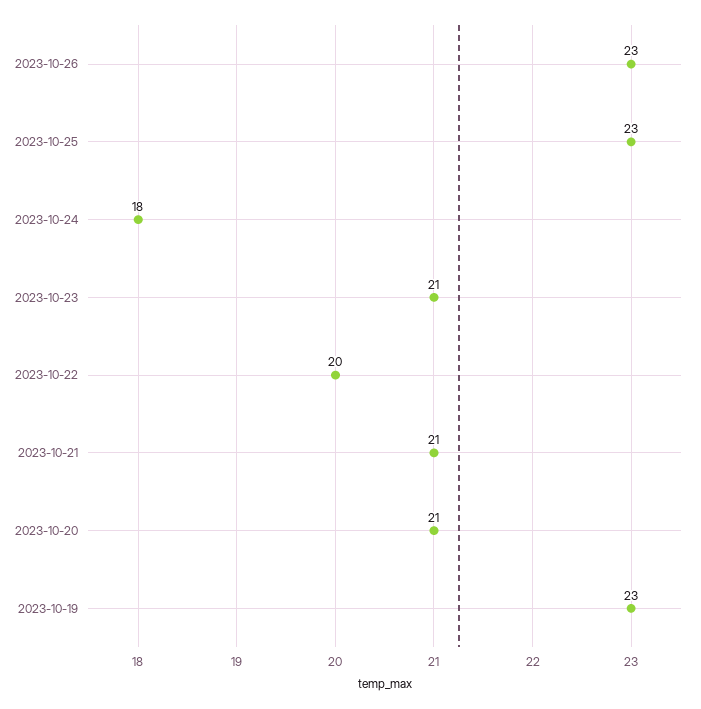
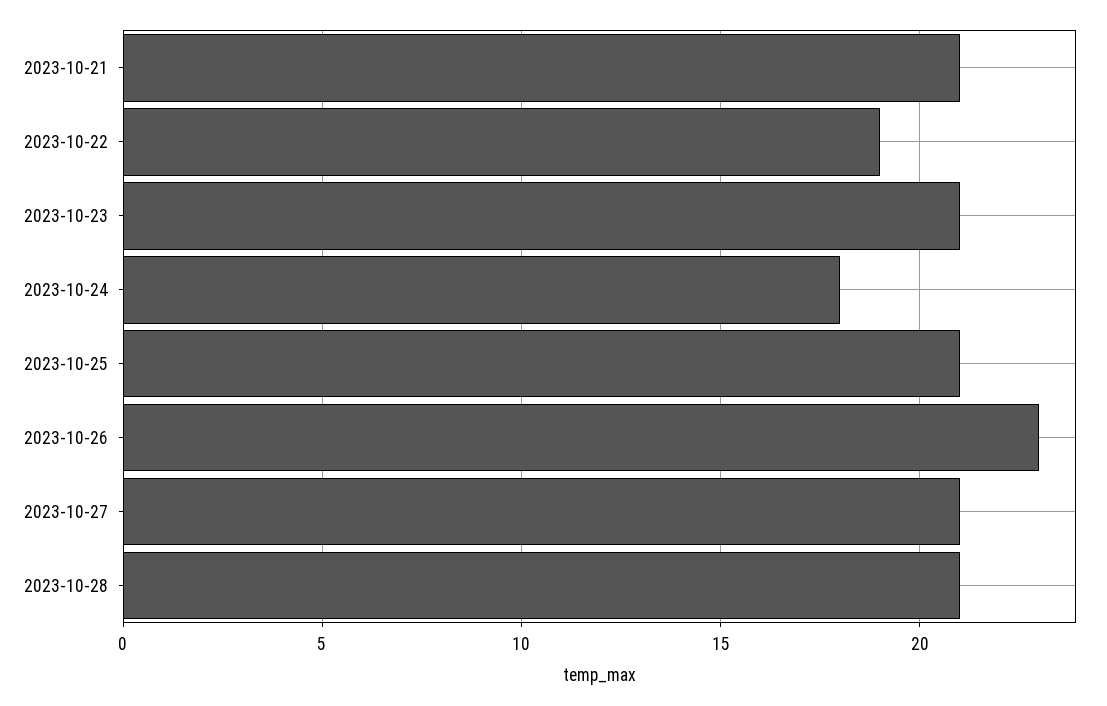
2023-10-25: 23 -> 21
2023-10-22: 20 -> 19
2023-10-20: 21 -> none
2023-10-19: 23 -> none
2023-10-27: none -> 21
2023-10-28: none -> 21

